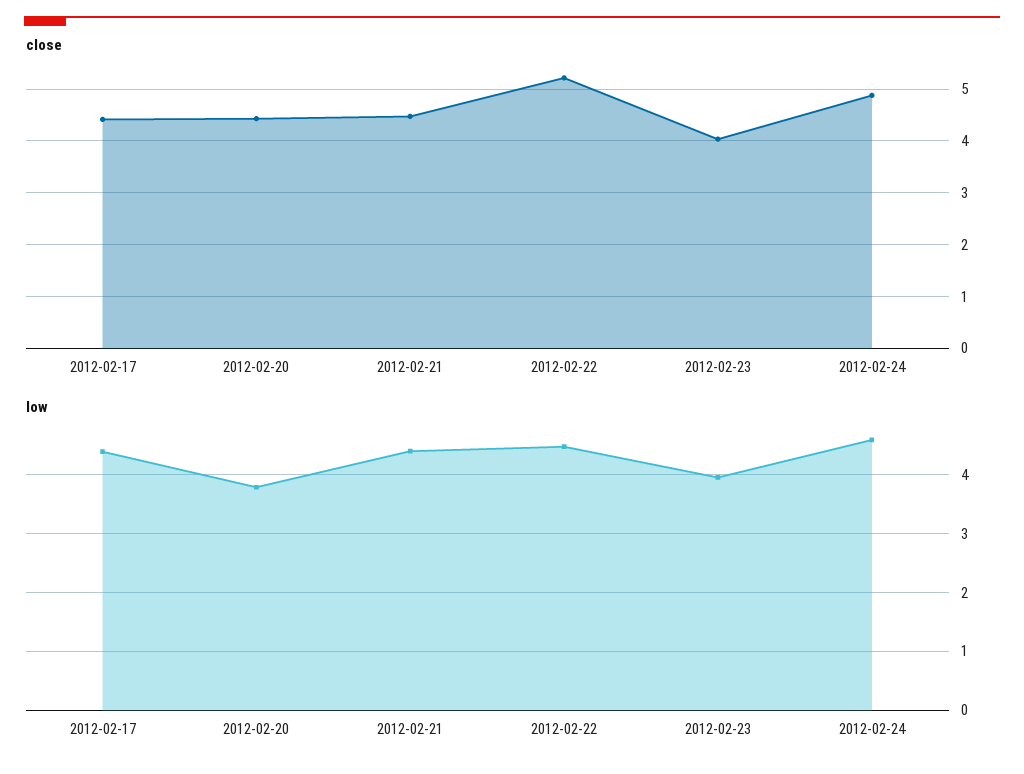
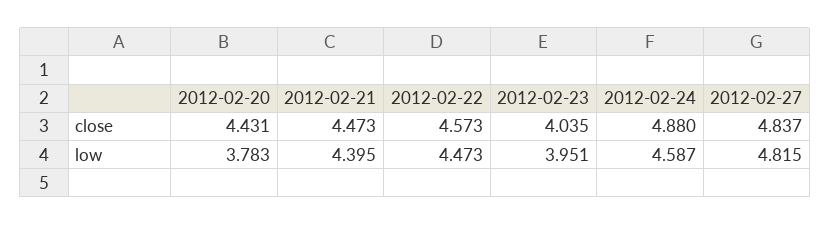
close, 2012-02-17: 4.4 -> none
close, 2012-02-22: 5.2 -> 4.573
low, 2012-02-17: 4.4 -> none
close, 2012-02-27: none -> 4.837
low, 2012-02-27: none -> 4.815

